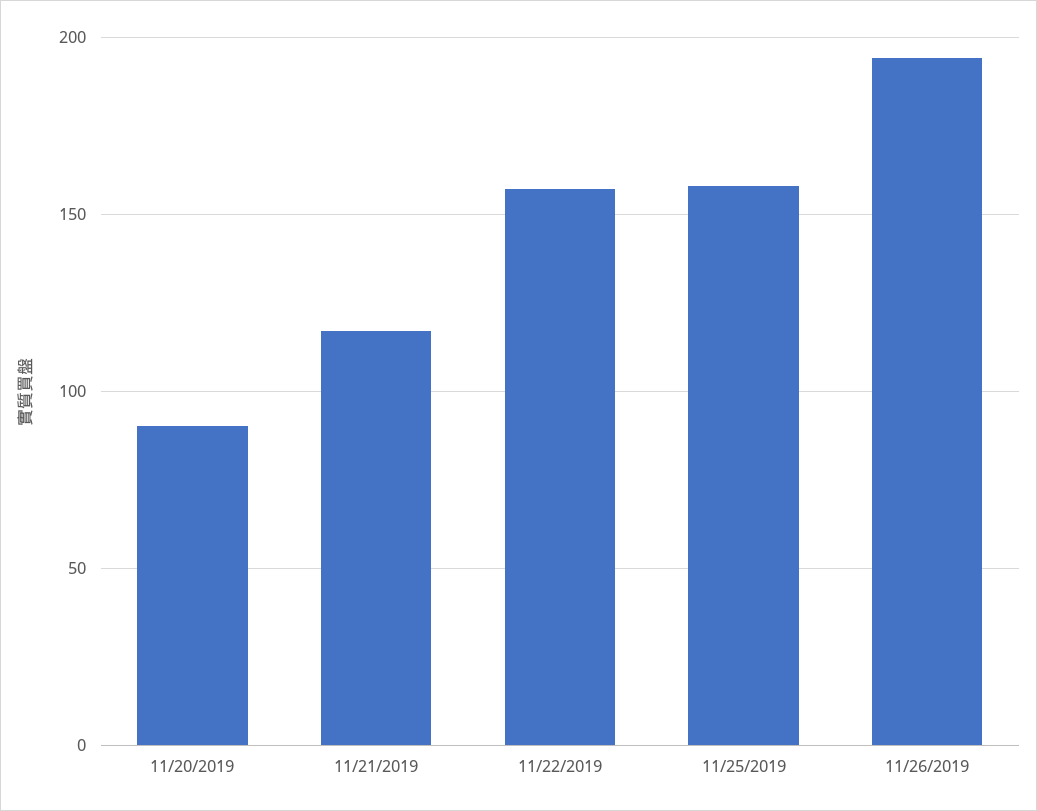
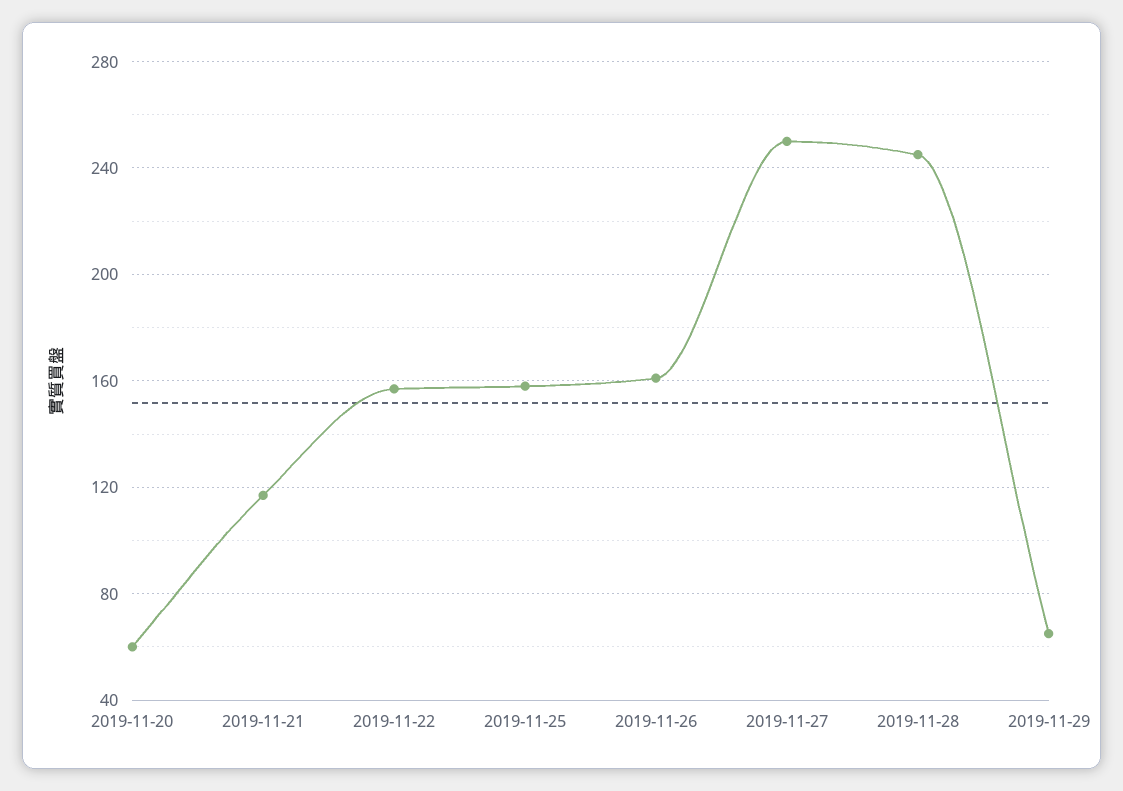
11/20/2019: 90 -> 60
11/26/2019: 195 -> 160
2019-11-27: none -> 250
2019-11-28: none -> 245
2019-11-29: none -> 65

